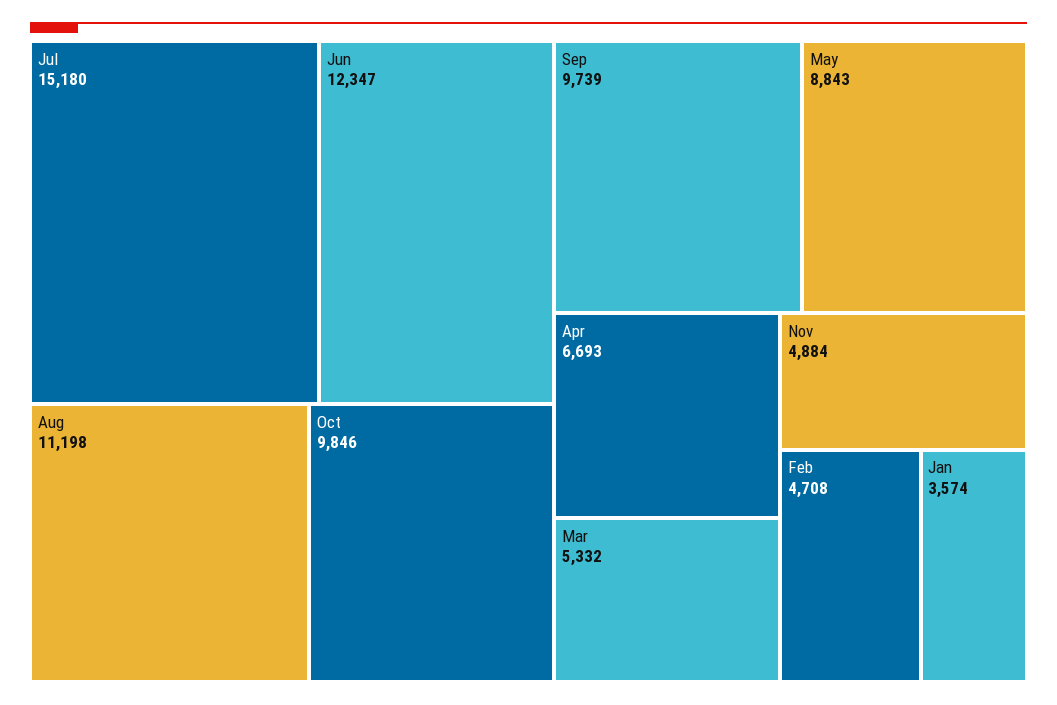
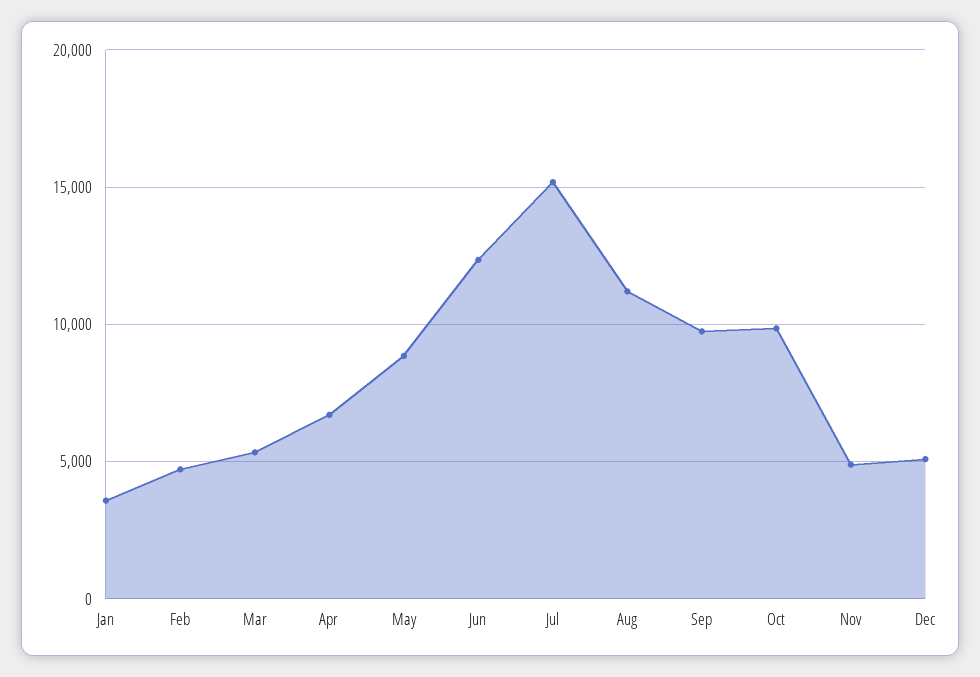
Dec: none -> 5000

